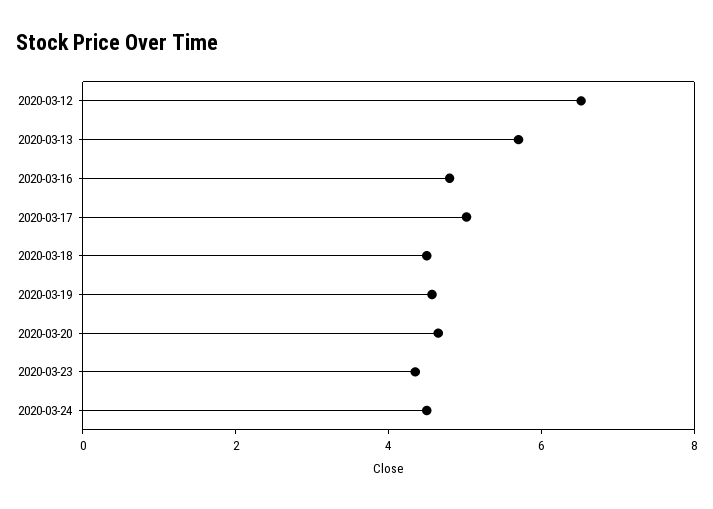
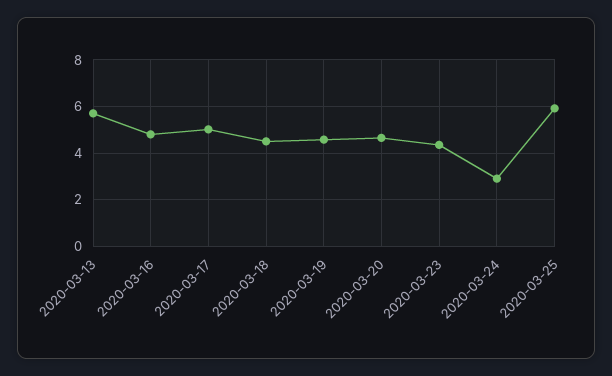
2020-03-12: 6.5 -> none
2020-03-24: 4.5 -> 3
2020-03-25: none -> 6

